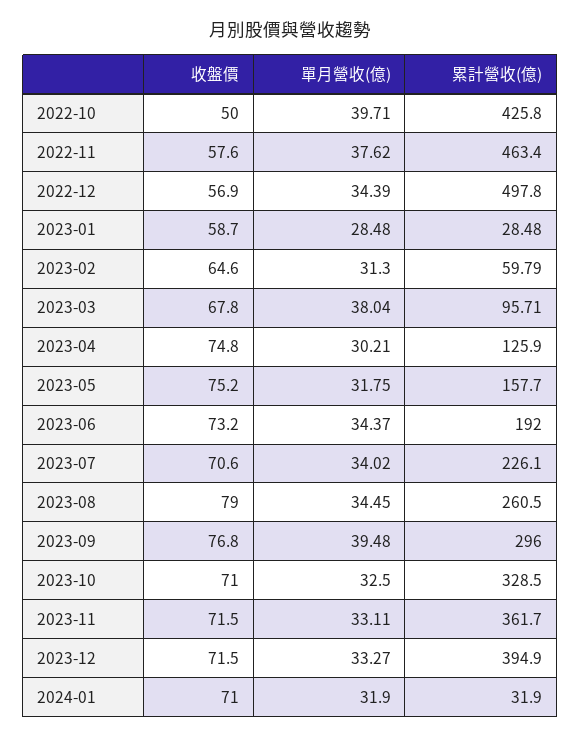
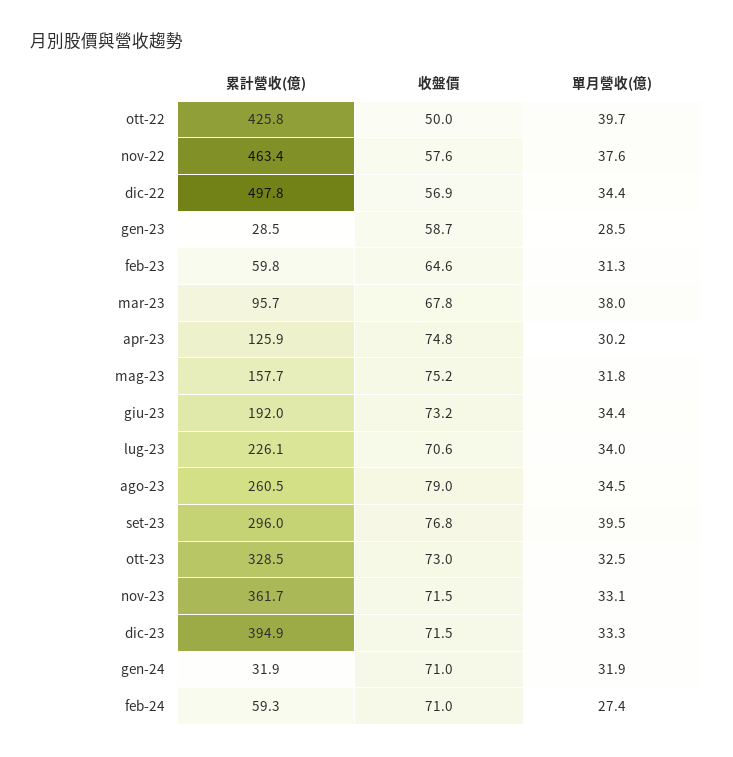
收盤價, 2023-10: 71 -> 73
累計營收(億), feb-24: none -> 59.3
收盤價, feb-24: none -> 71
單月營收(億), feb-24: none -> 27.4

